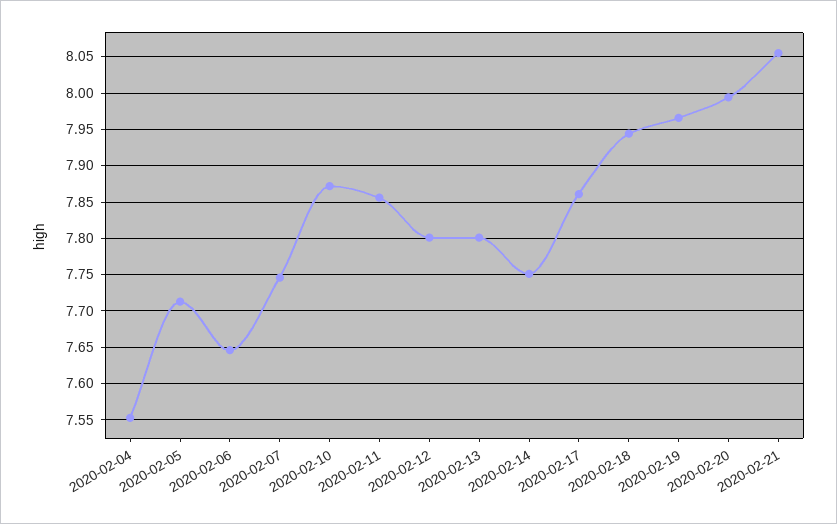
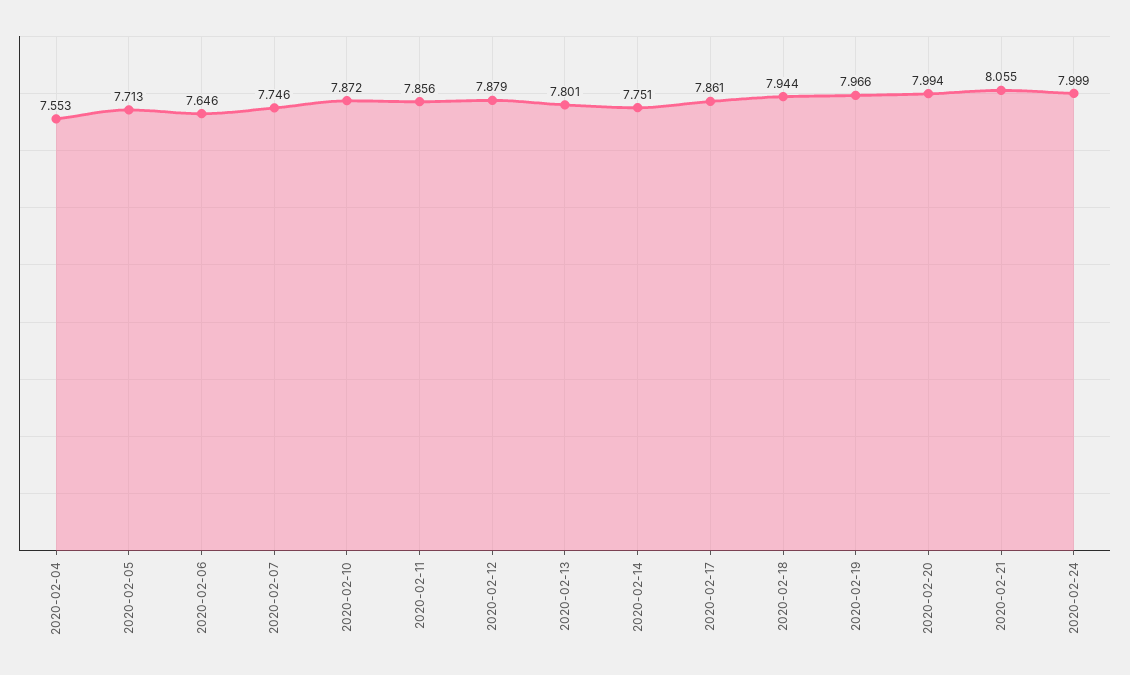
2020-02-12: 7.8 -> 7.879
2020-02-24: none -> 7.999

